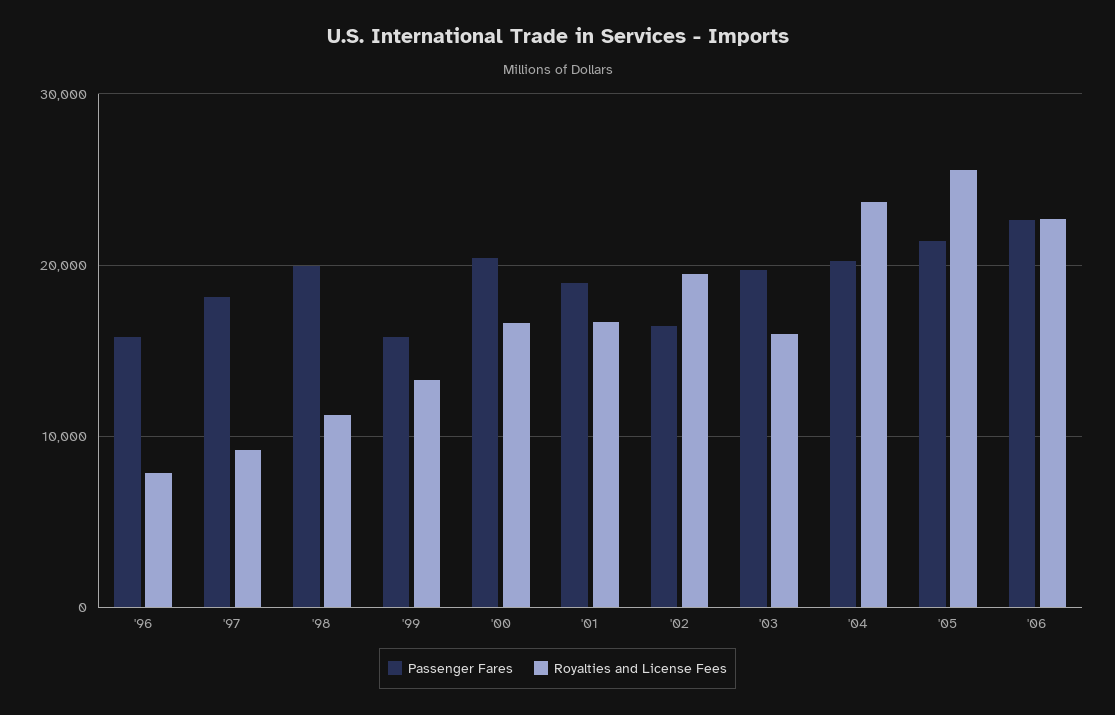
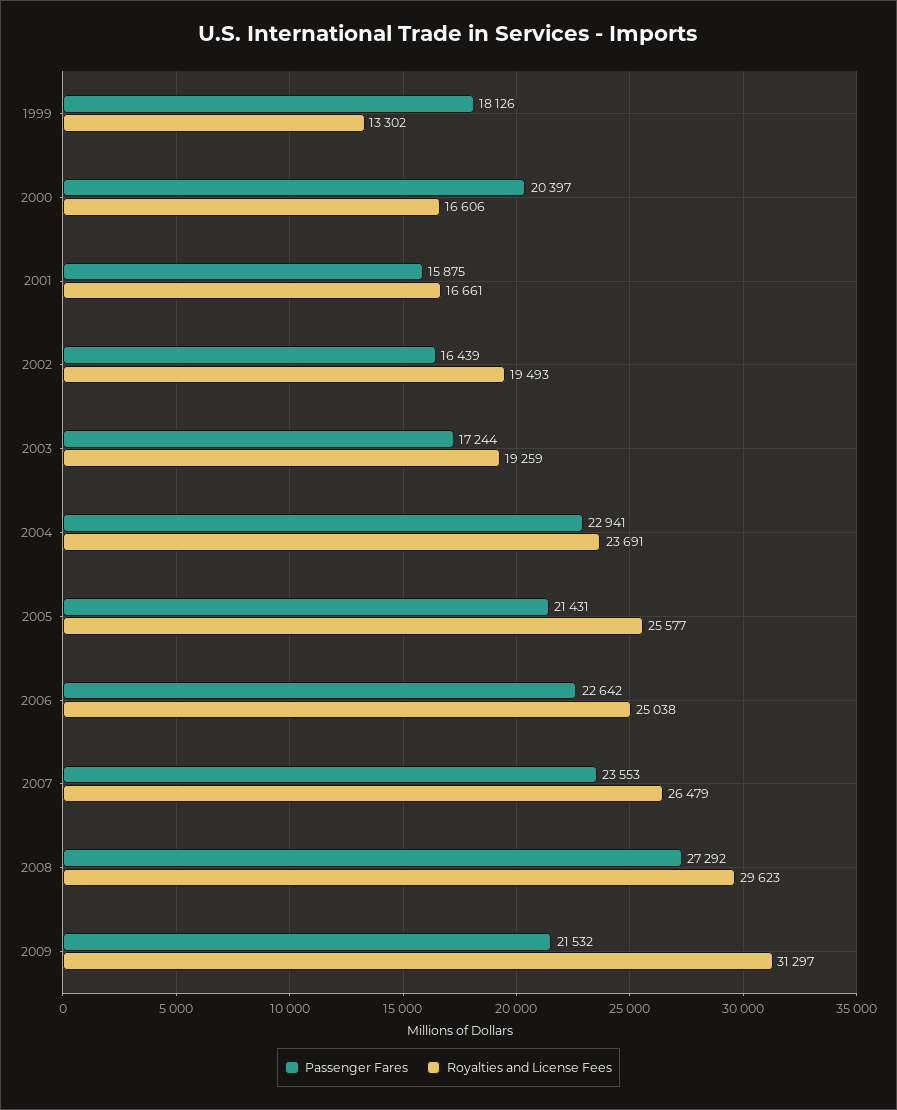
Passenger Fares, '96: 16000 -> none
Royalties and License Fees, '96: 8000 -> none
Passenger Fares, '97: 18000 -> none
Royalties and License Fees, '97: 9000 -> none
Passenger Fares, '98: 20000 -> none
Royalties and License Fees, '98: 11000 -> none
Passenger Fares, '99: 16000 -> 18126
Passenger Fares, '01: 19000 -> 15875
Passenger Fares, '03: 20000 -> 17244
Royalties and License Fees, '03: 16000 -> 19259
Passenger Fares, '04: 20000 -> 22941
Royalties and License Fees, '06: 23000 -> 25038
Passenger Fares, 2007: none -> 23553
Royalties and License Fees, 2007: none -> 26479
Passenger Fares, 2008: none -> 27292
Royalties and License Fees, 2008: none -> 29623
Passenger Fares, 2009: none -> 21532
Royalties and License Fees, 2009: none -> 31297

